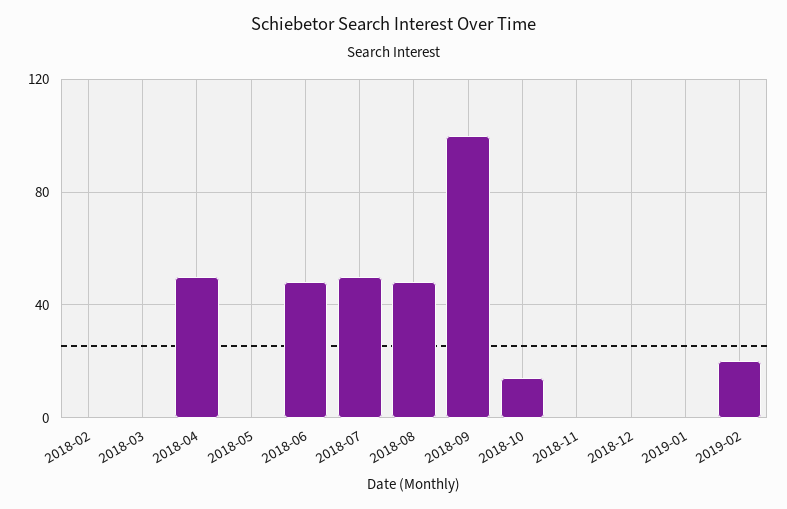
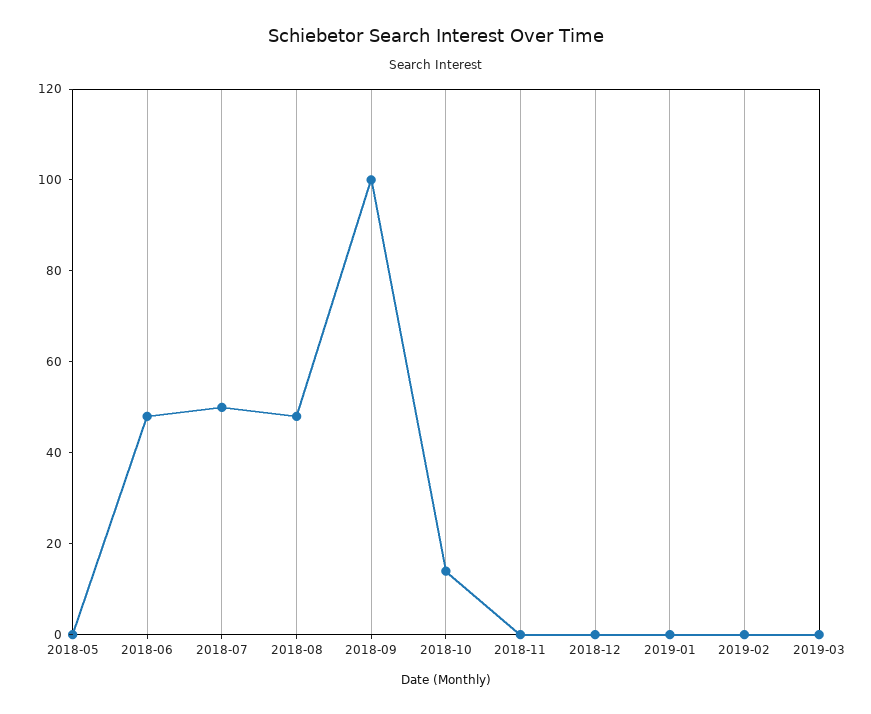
2018-02: 0 -> none
2018-03: 0 -> none
2018-04: 50 -> none
2019-02: 20 -> 0
2019-03: none -> 0

